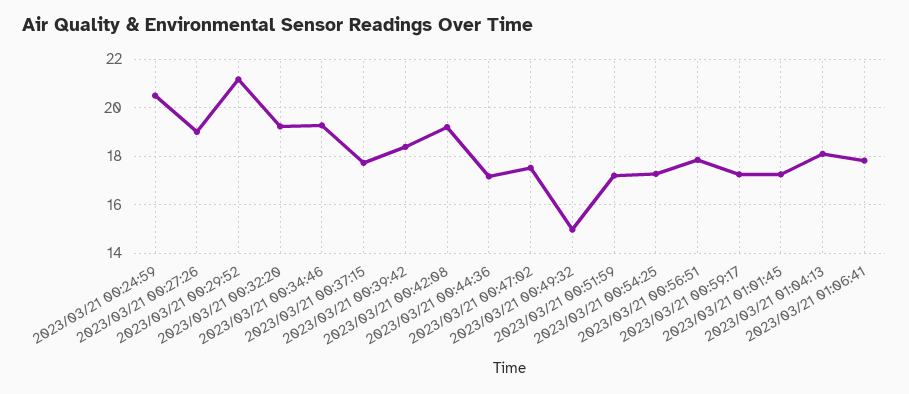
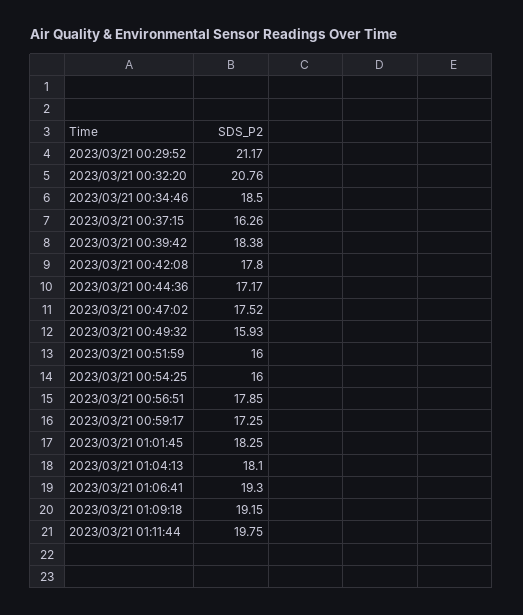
2023/03/21 00:24:59: 20.5 -> none
2023/03/21 00:27:26: 19 -> none
2023/03/21 00:32:20: 19.25 -> 20.76
2023/03/21 00:34:46: 19.25 -> 18.5
2023/03/21 00:37:15: 17.75 -> 16.26
2023/03/21 00:42:08: 19.25 -> 17.8
2023/03/21 00:49:32: 15 -> 15.93
2023/03/21 00:51:59: 17.25 -> 16
2023/03/21 00:54:25: 17.25 -> 16
2023/03/21 01:01:45: 17.25 -> 18.25
2023/03/21 01:06:41: 17.75 -> 19.3
2023/03/21 01:09:18: none -> 19.15
2023/03/21 01:11:44: none -> 19.75

